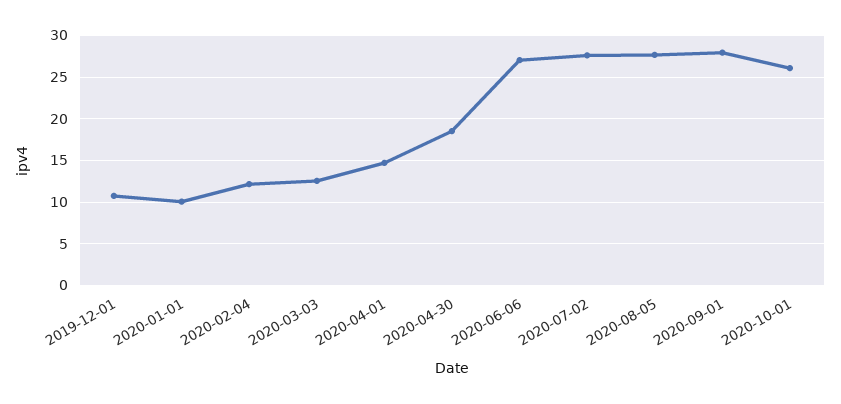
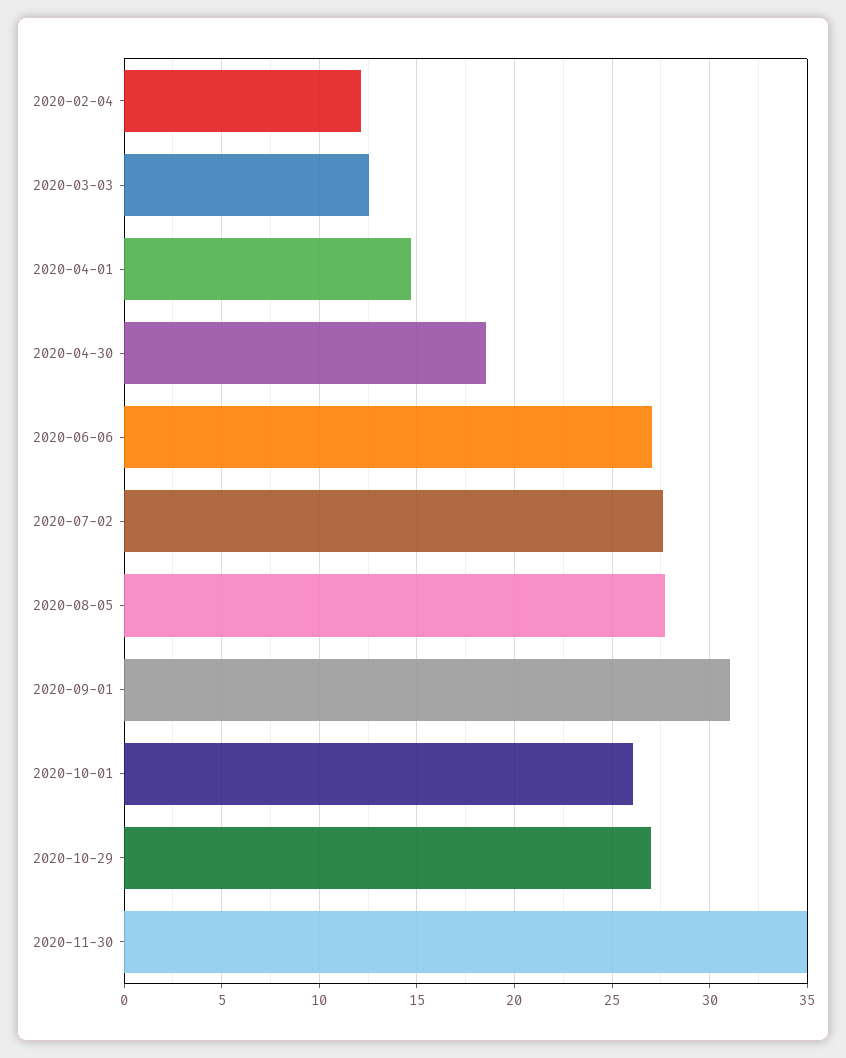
2019-12-01: 11 -> none
2020-01-01: 10 -> none
2020-09-01: 28 -> 31
2020-10-29: none -> 27
2020-11-30: none -> 35

